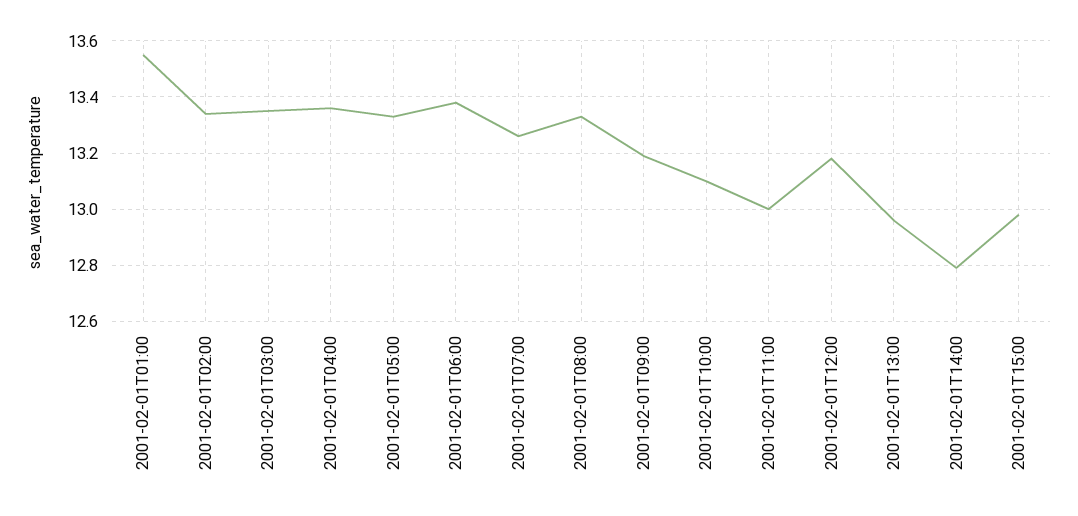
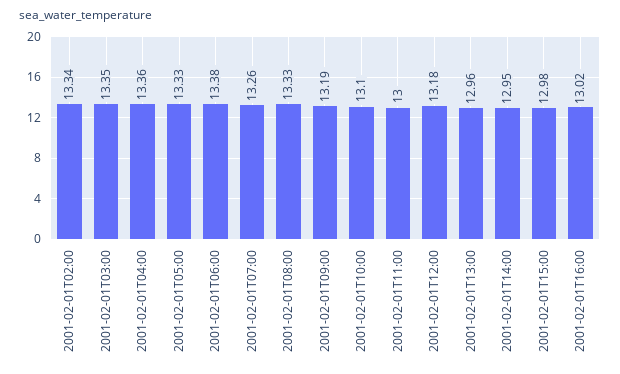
2001-02-01T01:00: 13.55 -> none
2001-02-01T14:00: 12.8 -> 12.95
2001-02-01T16:00: none -> 13.02

